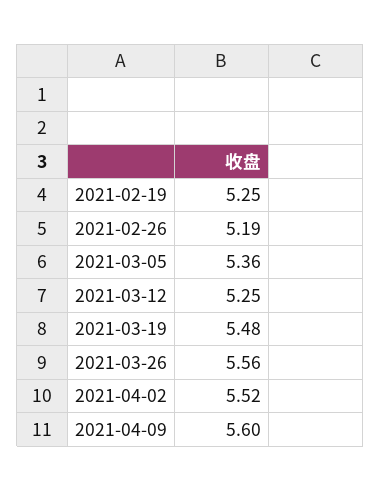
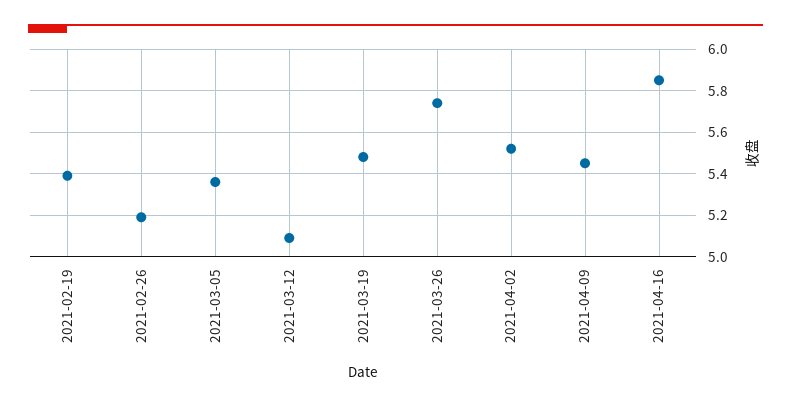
2021-02-19: 5.25 -> 5.4
2021-03-12: 5.25 -> 5.1
2021-03-26: 5.56 -> 5.75
2021-04-09: 5.6 -> 5.45
2021-04-16: none -> 5.85

